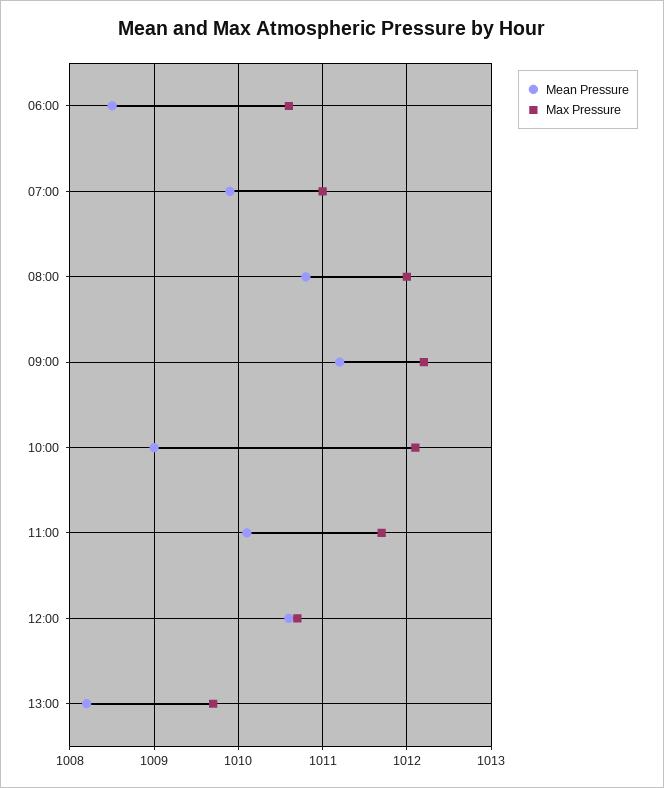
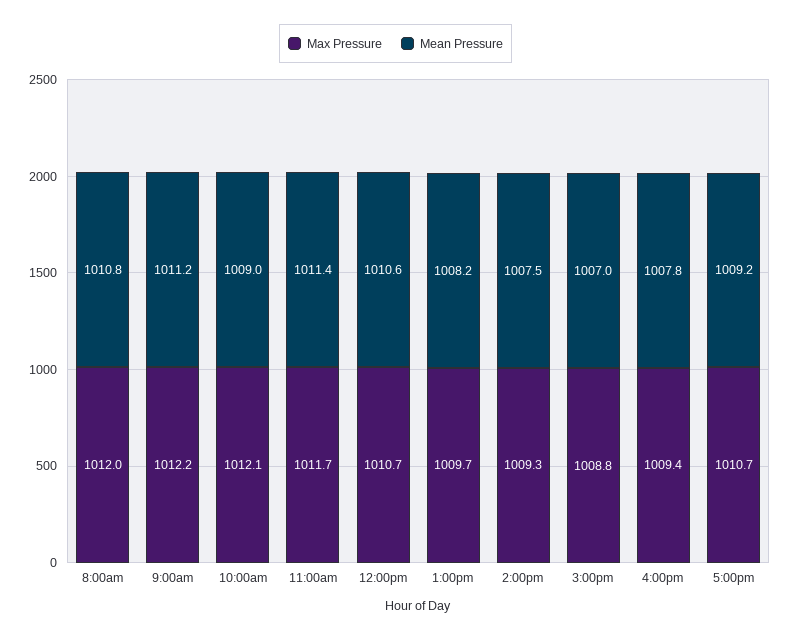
Mean Pressure, 06:00: 1008.5 -> none
Max Pressure, 06:00: 1010.6 -> none
Mean Pressure, 07:00: 1009.9 -> none
Max Pressure, 07:00: 1011 -> none
Mean Pressure, 11:00: 1010.1 -> 1011.4
Max Pressure, 2:00pm: none -> 1009.3
Mean Pressure, 2:00pm: none -> 1007.5
Max Pressure, 3:00pm: none -> 1008.8
Mean Pressure, 3:00pm: none -> 1007
Max Pressure, 4:00pm: none -> 1009.4
Mean Pressure, 4:00pm: none -> 1007.8
Max Pressure, 5:00pm: none -> 1010.7
Mean Pressure, 5:00pm: none -> 1009.2

